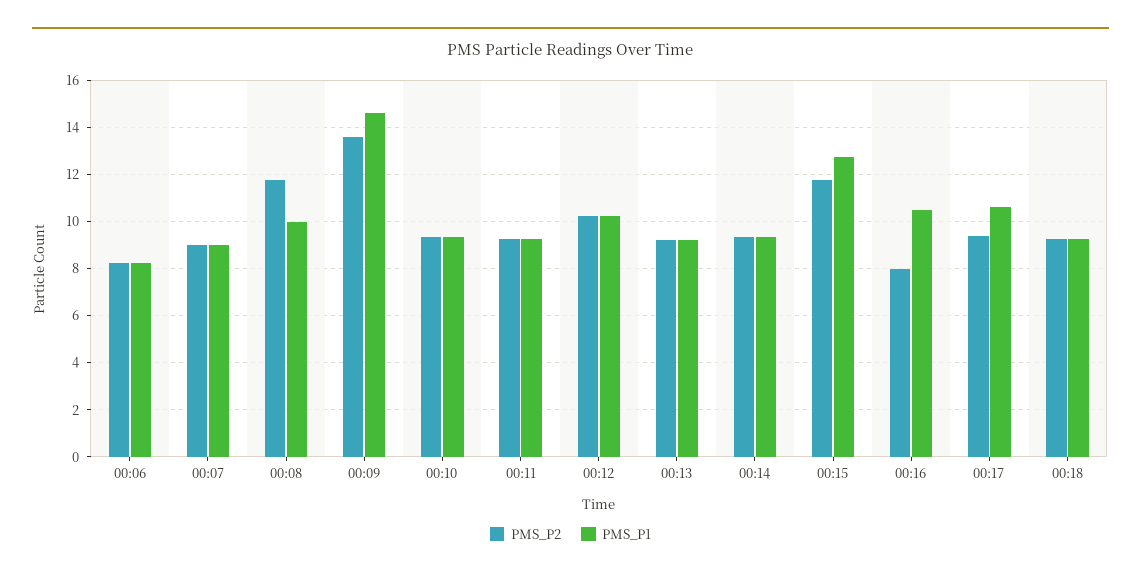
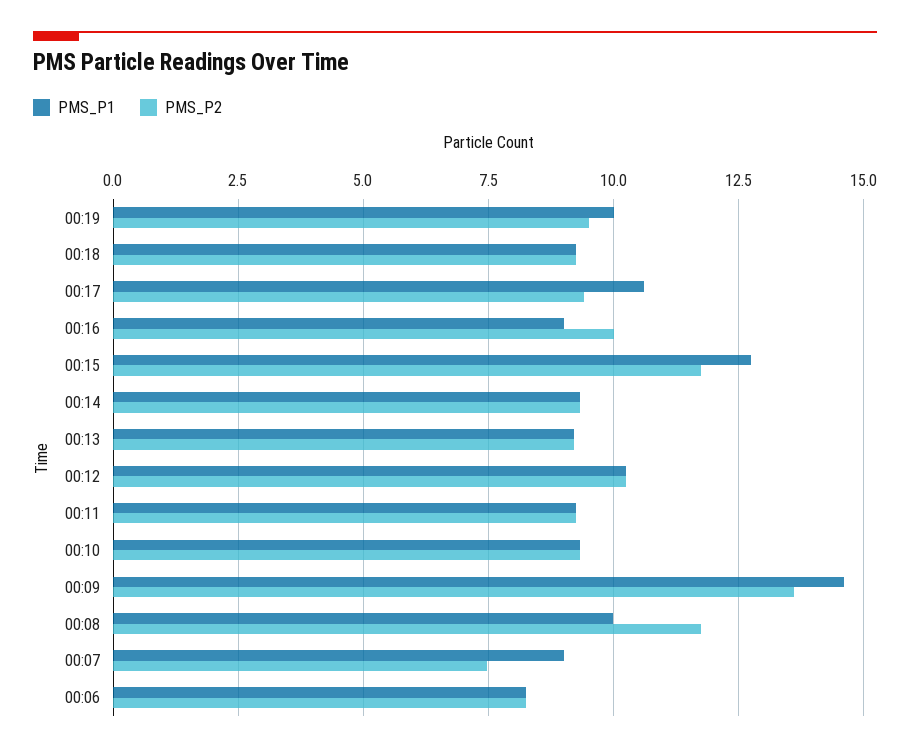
PMS_P2, 00:07: 9 -> 7.5
PMS_P2, 00:16: 8 -> 10
PMS_P1, 00:16: 10.5 -> 9
PMS_P1, 00:19: none -> 10
PMS_P2, 00:19: none -> 9.5

